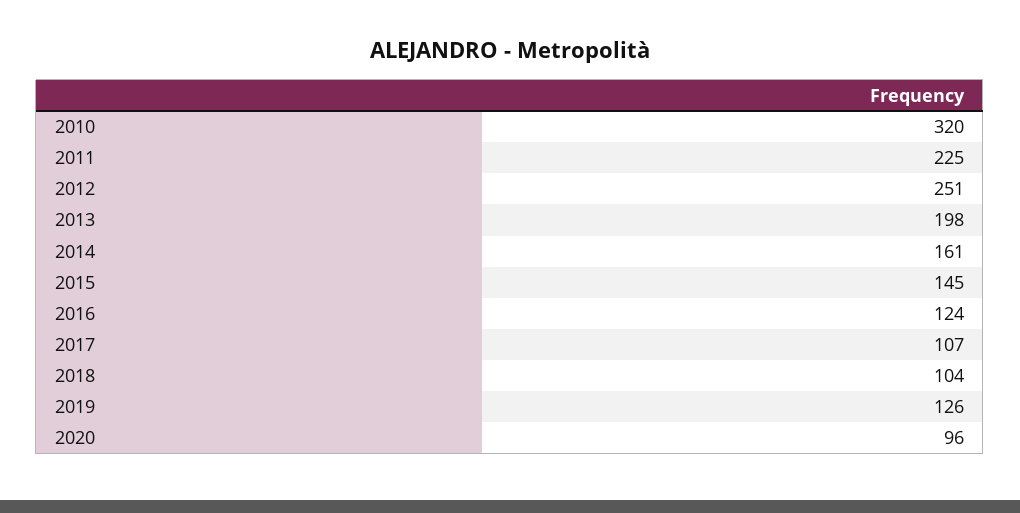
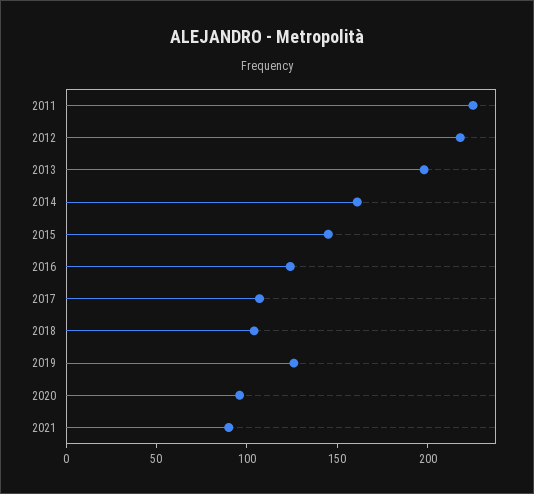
2010: 320 -> none
2012: 251 -> 220
2021: none -> 90

